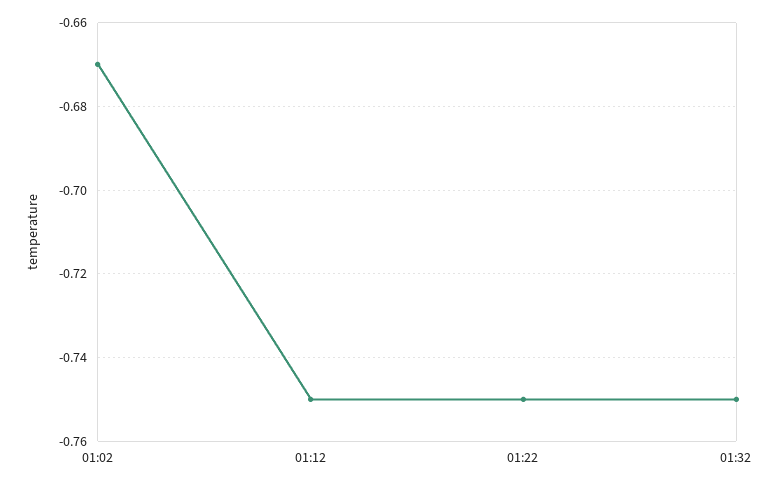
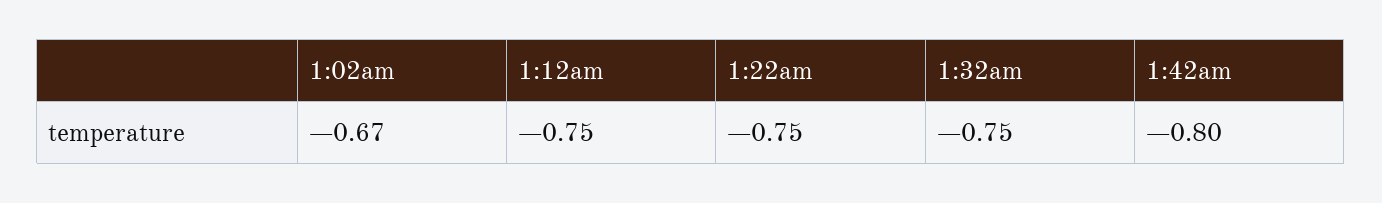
1:42am: none -> -0.8

